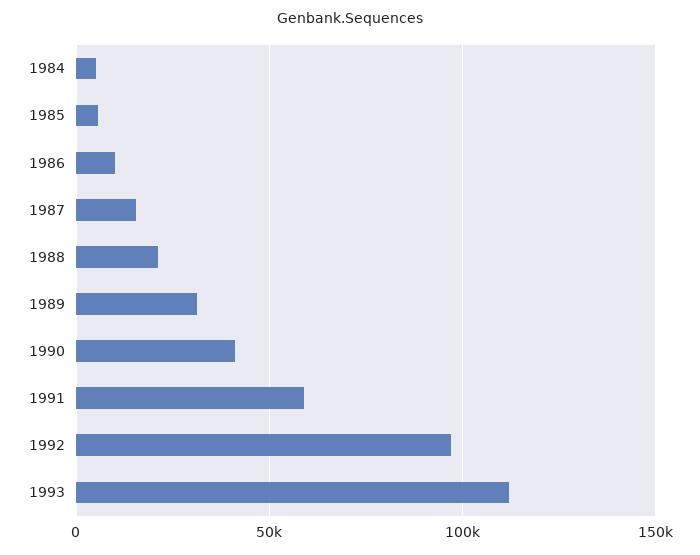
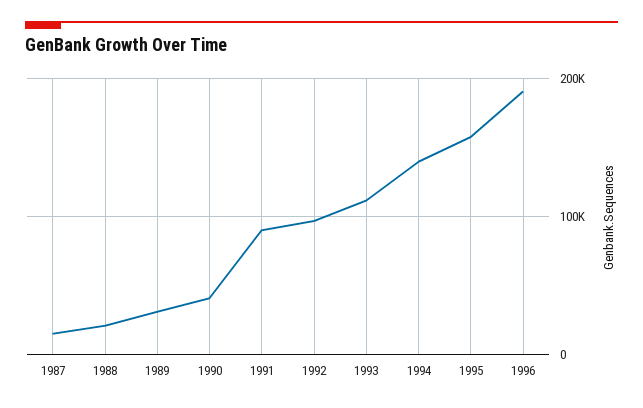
1984: 5000 -> none
1985: 5000 -> none
1986: 10000 -> none
1991: 60000 -> 90000
1994: none -> 140000
1995: none -> 160000
1996: none -> 190000

